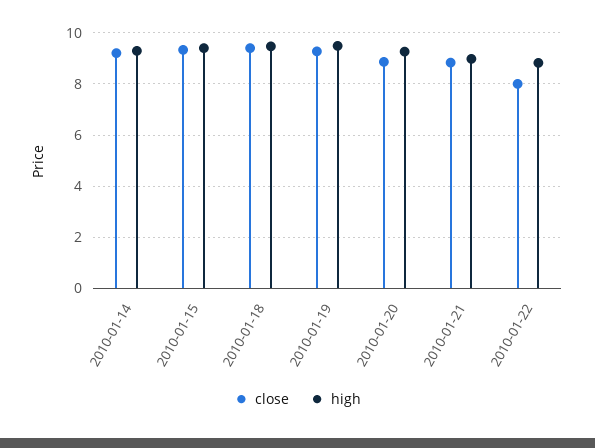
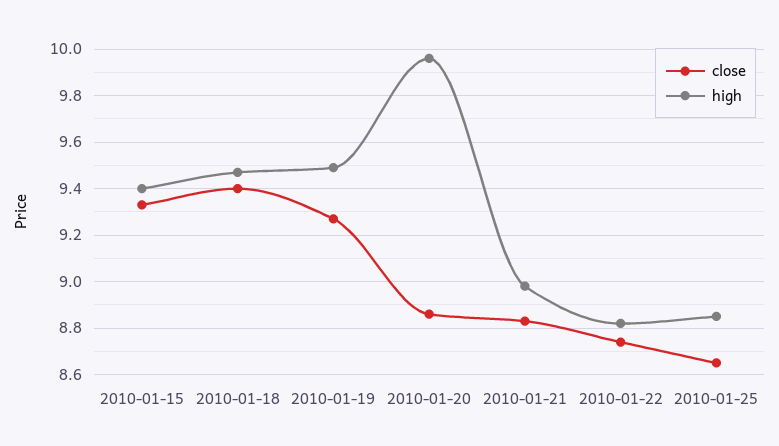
close, 2010-01-14: 9.25 -> none
high, 2010-01-14: 9.25 -> none
high, 2010-01-20: 9.25 -> 9.95
close, 2010-01-22: 8 -> 8.75
close, 2010-01-25: none -> 8.65
high, 2010-01-25: none -> 8.85

